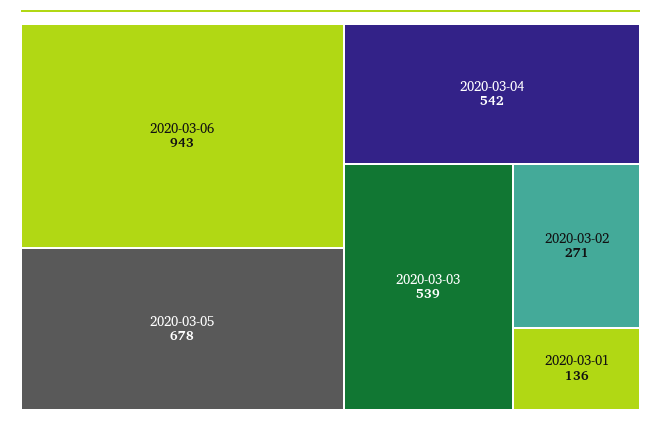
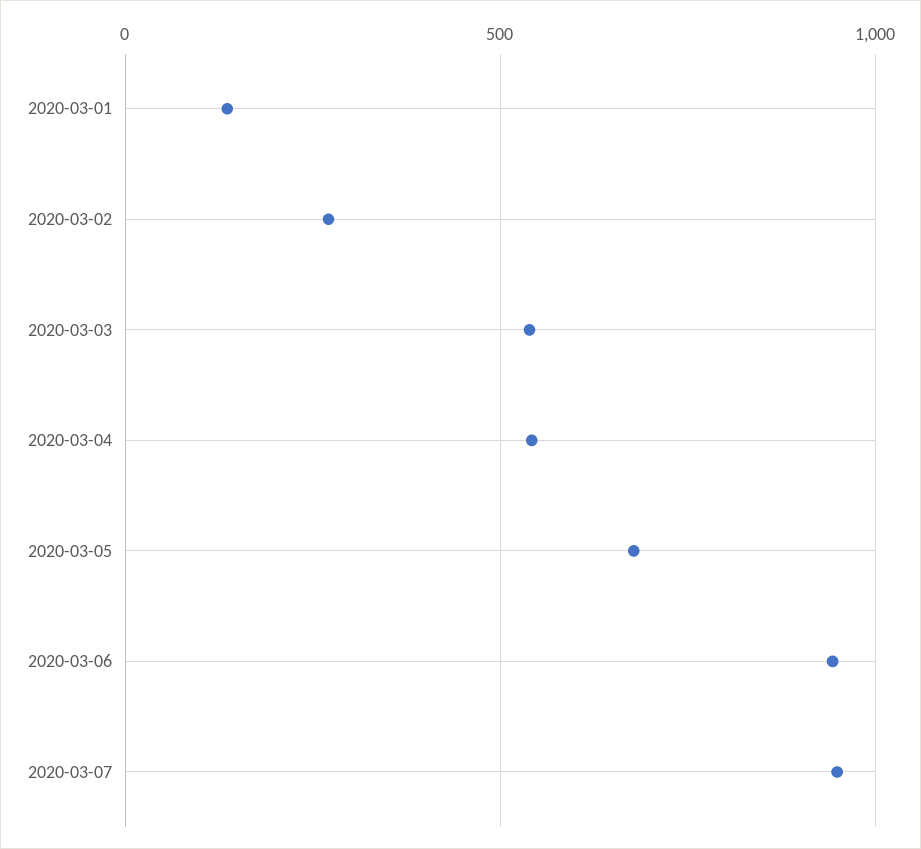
2020-03-07: none -> 950

